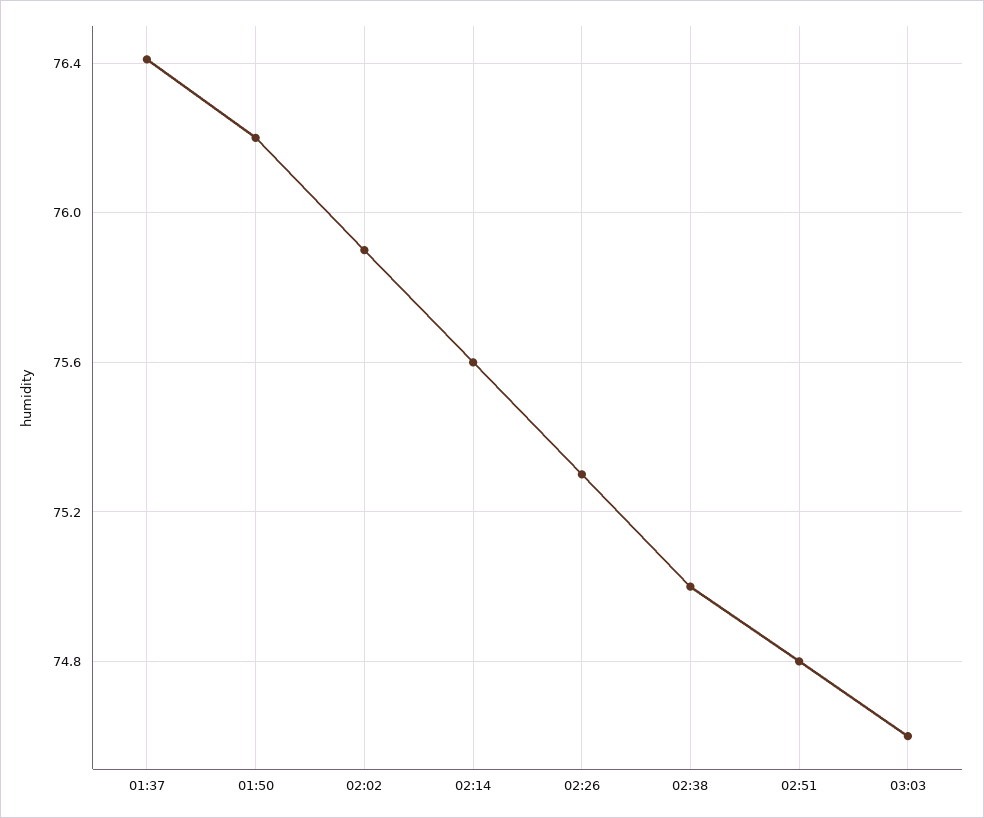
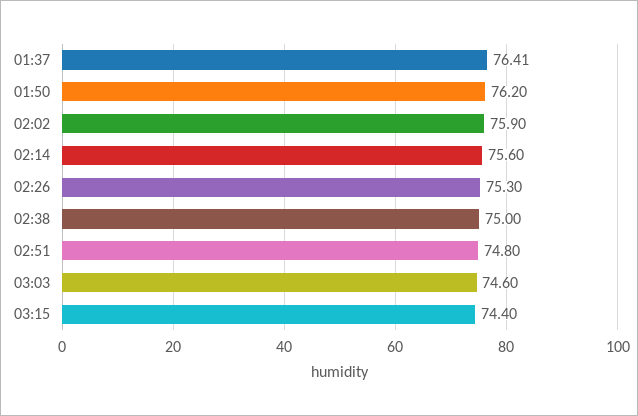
03:15: none -> 74.4

